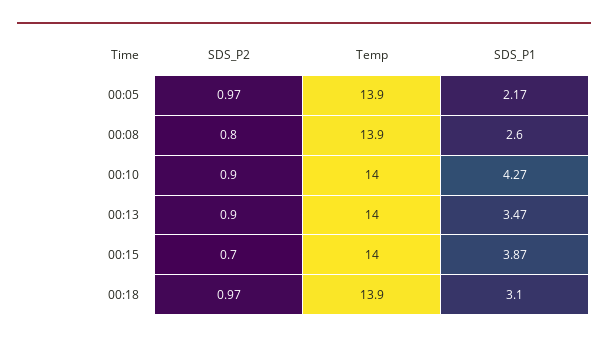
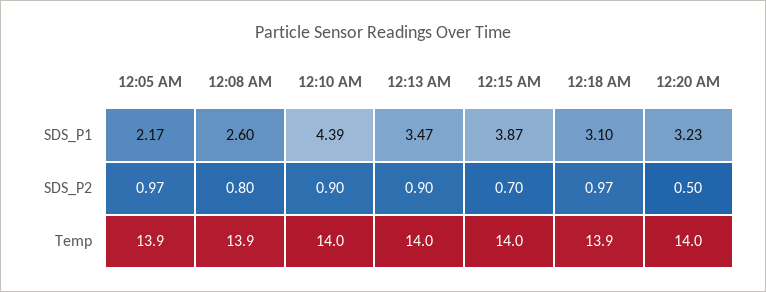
SDS_P1, 00:10: 4.27 -> 4.39
SDS_P1, 12:20 AM: none -> 3.23
SDS_P2, 12:20 AM: none -> 0.5
Temp, 12:20 AM: none -> 14

